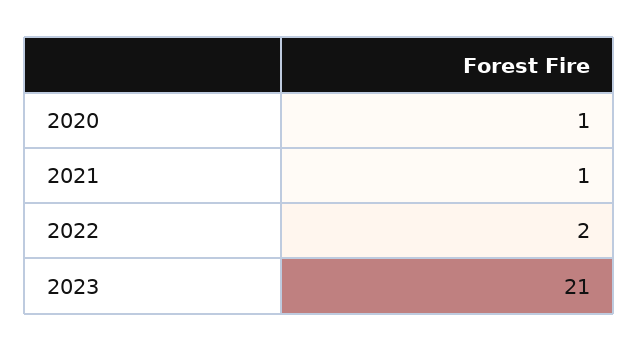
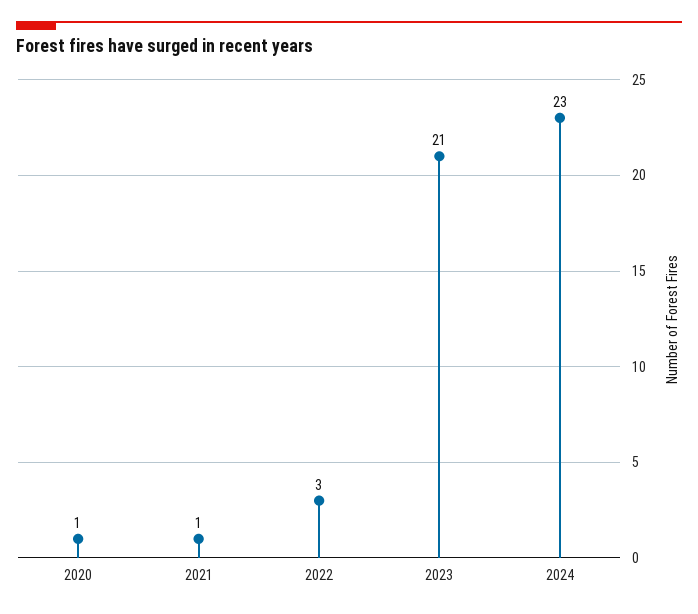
2022: 2 -> 3
2024: none -> 23

